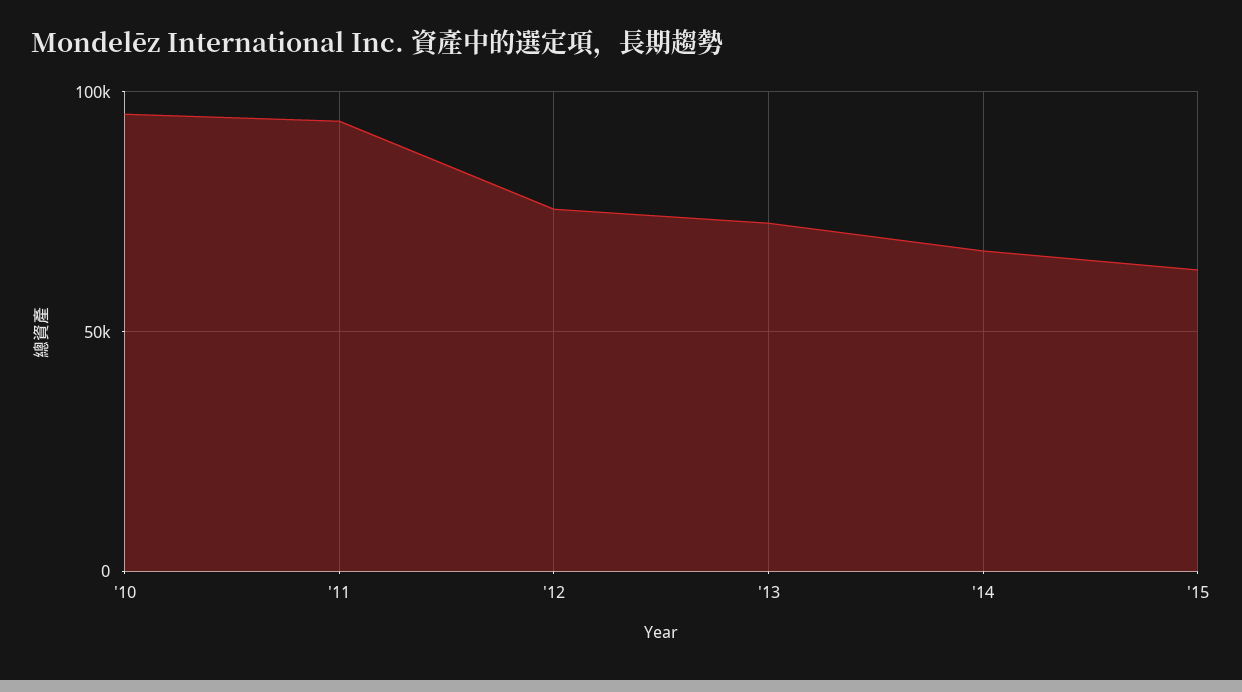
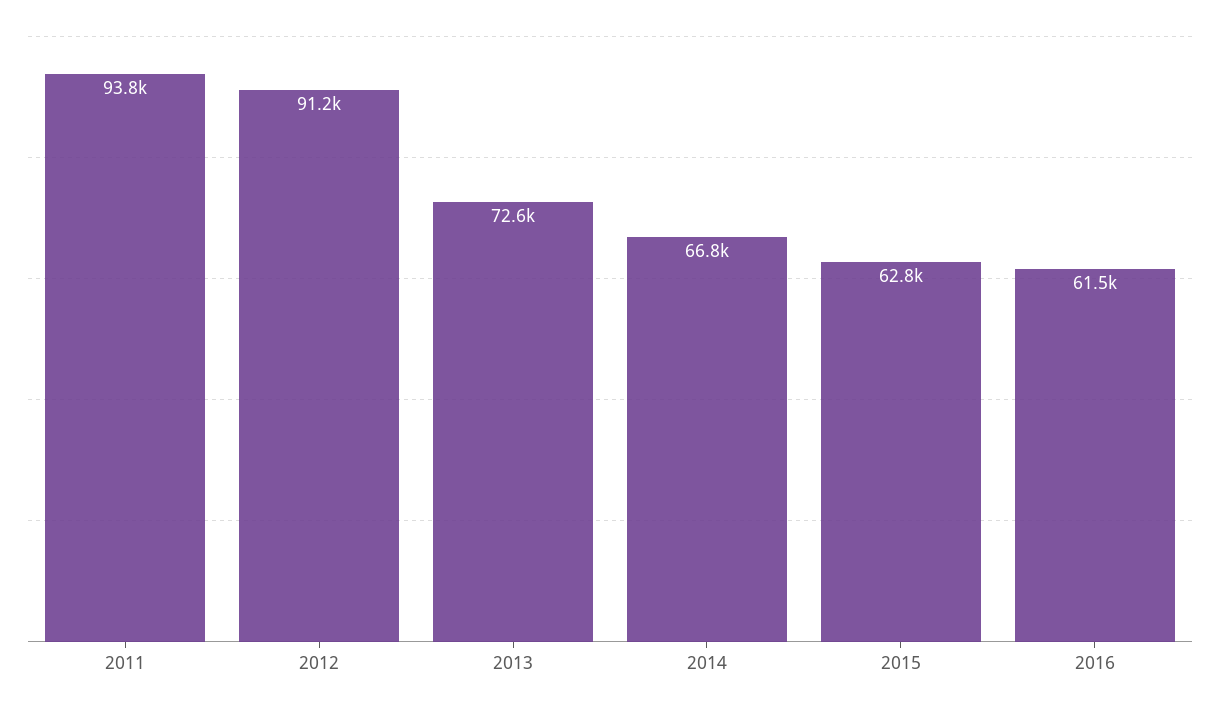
'10: 95000 -> none
'12: 75000 -> 91200
2016: none -> 61500

